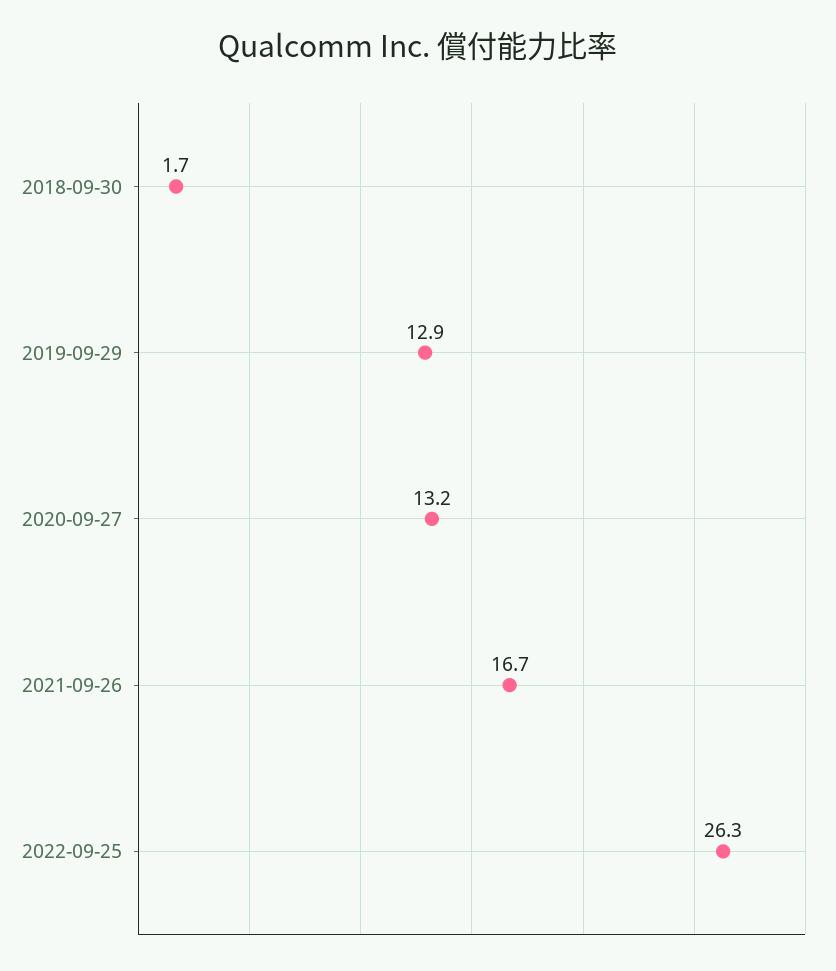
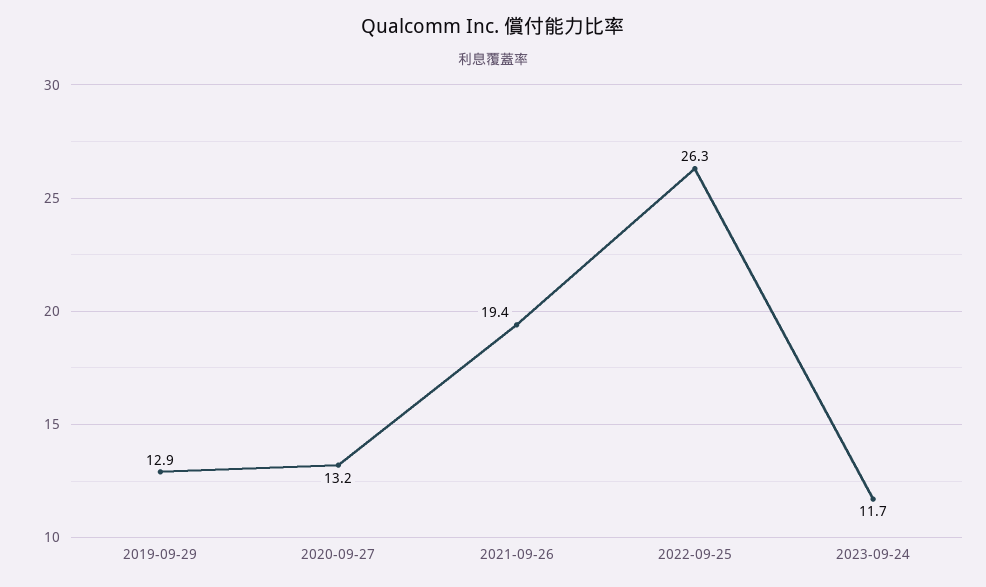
2018-09-30: 1.7 -> none
2021-09-26: 16.7 -> 19.4
2023-09-24: none -> 11.7

